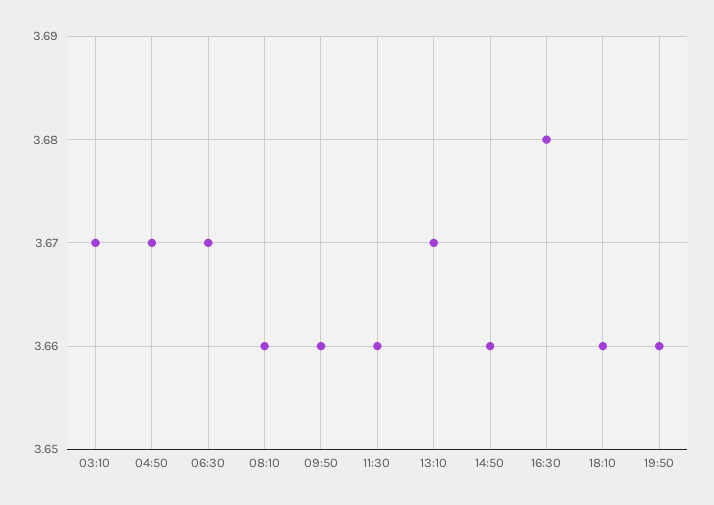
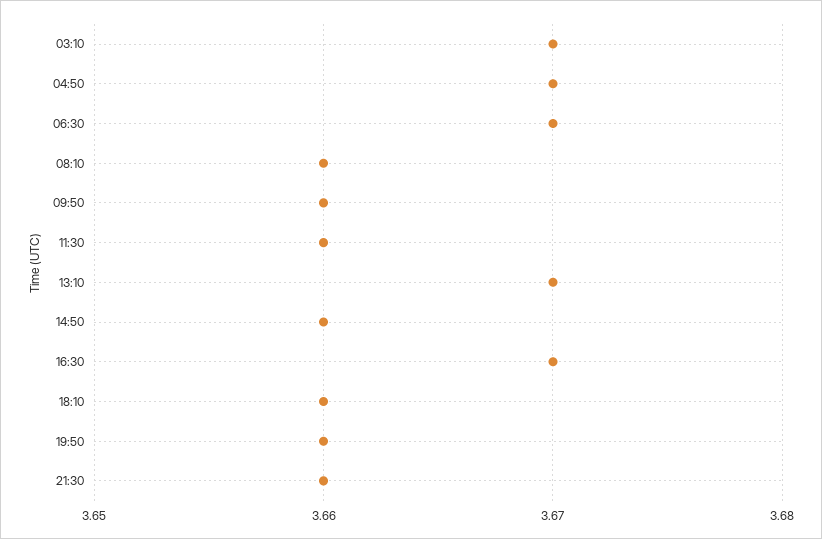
16:30: 3.68 -> 3.67
21:30: none -> 3.66

